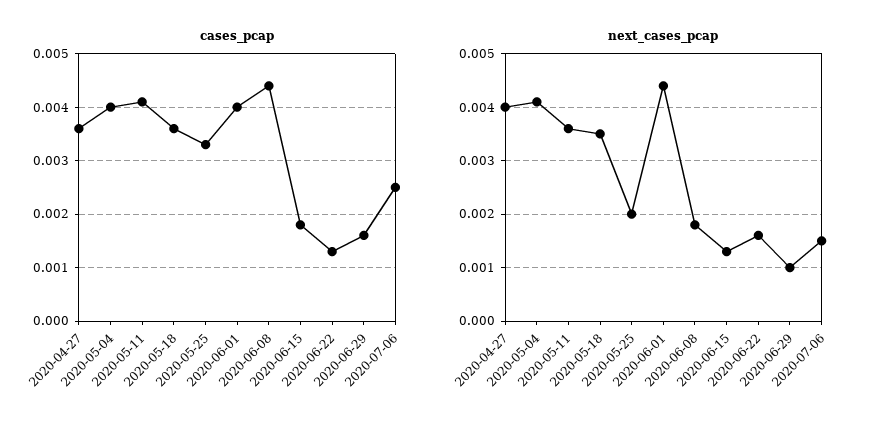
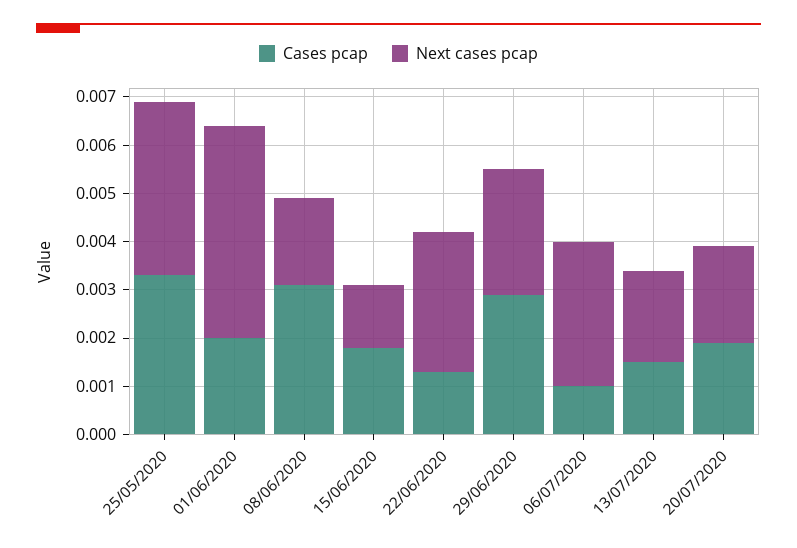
cases_pcap, 2020-04-27: 0.0035 -> none
cases_pcap, 2020-05-04: 0.004 -> none
cases_pcap, 2020-05-11: 0.004 -> none
cases_pcap, 2020-05-18: 0.0035 -> none
cases_pcap, 2020-06-01: 0.004 -> 0.002
cases_pcap, 2020-06-08: 0.0045 -> 0.003
cases_pcap, 2020-06-29: 0.0015 -> 0.003
cases_pcap, 2020-07-06: 0.0025 -> 0.001
next_cases_pcap, 2020-04-27: 0.004 -> none
next_cases_pcap, 2020-05-04: 0.004 -> none
next_cases_pcap, 2020-05-11: 0.0035 -> none
next_cases_pcap, 2020-05-18: 0.0035 -> none
next_cases_pcap, 2020-05-25: 0.002 -> 0.0035
next_cases_pcap, 2020-06-22: 0.0015 -> 0.003
next_cases_pcap, 2020-06-29: 0.001 -> 0.0025
next_cases_pcap, 2020-07-06: 0.0015 -> 0.003
cases_pcap, 13/07/2020: none -> 0.0015
next_cases_pcap, 13/07/2020: none -> 0.002
cases_pcap, 20/07/2020: none -> 0.002
next_cases_pcap, 20/07/2020: none -> 0.002

